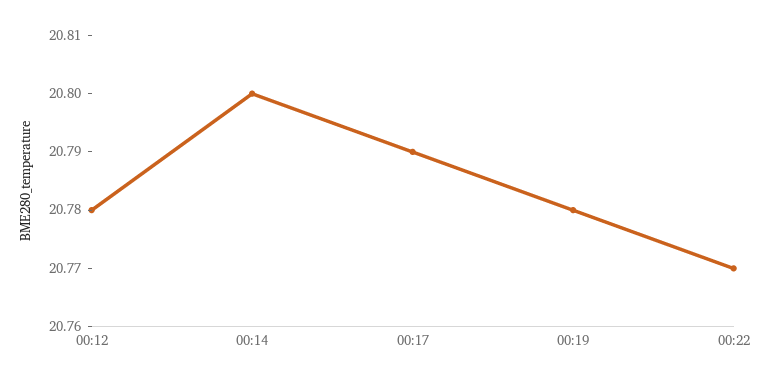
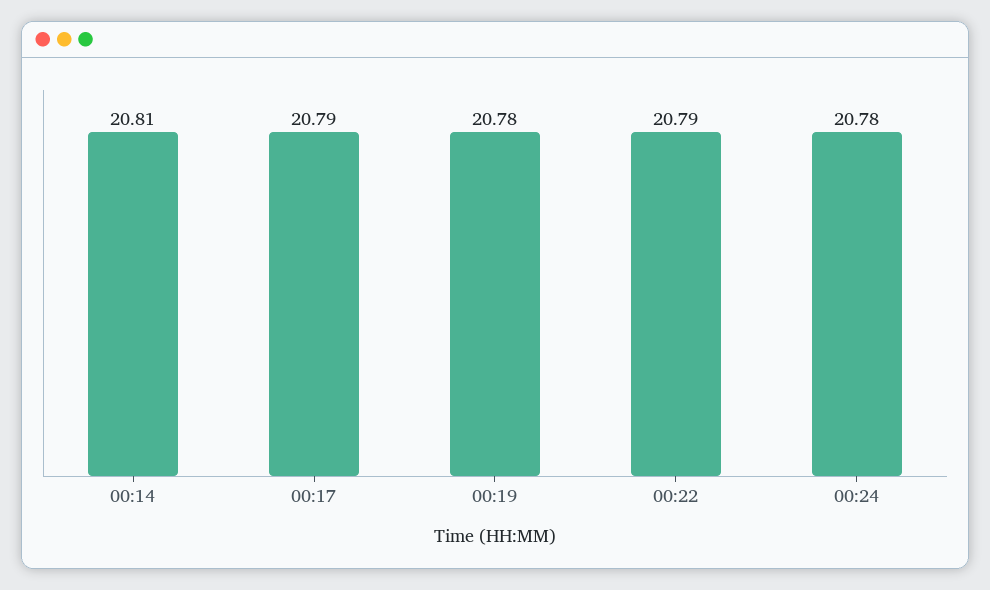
00:12: 20.78 -> none
00:14: 20.8 -> 20.81
00:22: 20.77 -> 20.79
00:24: none -> 20.78

